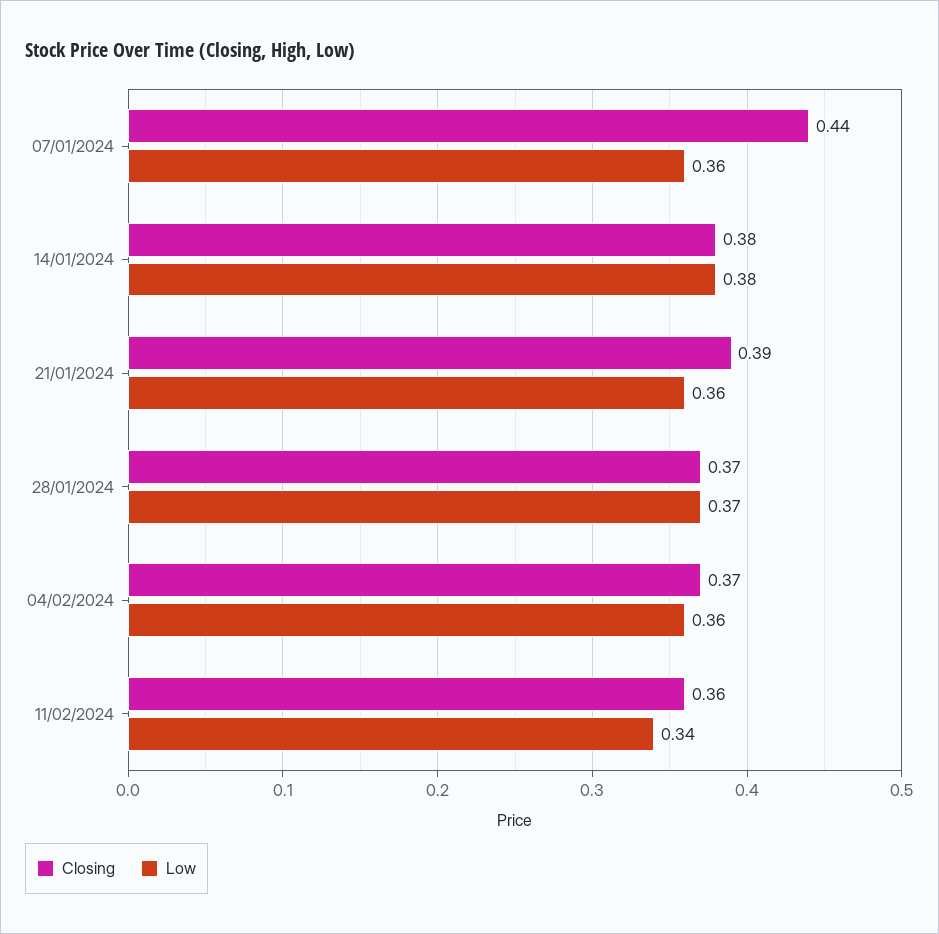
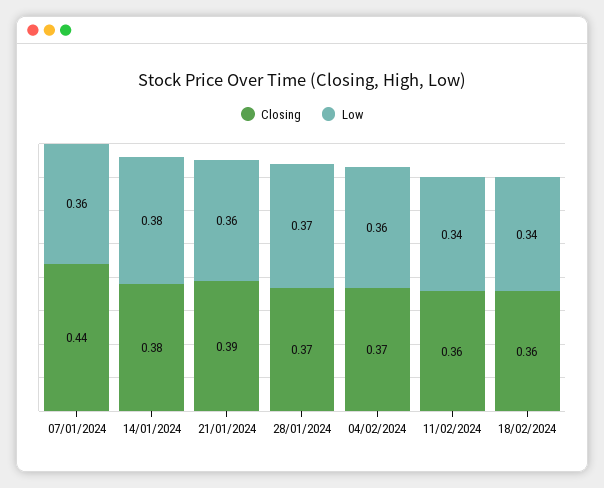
Closing, 18/02/2024: none -> 0.36
Low, 18/02/2024: none -> 0.34

